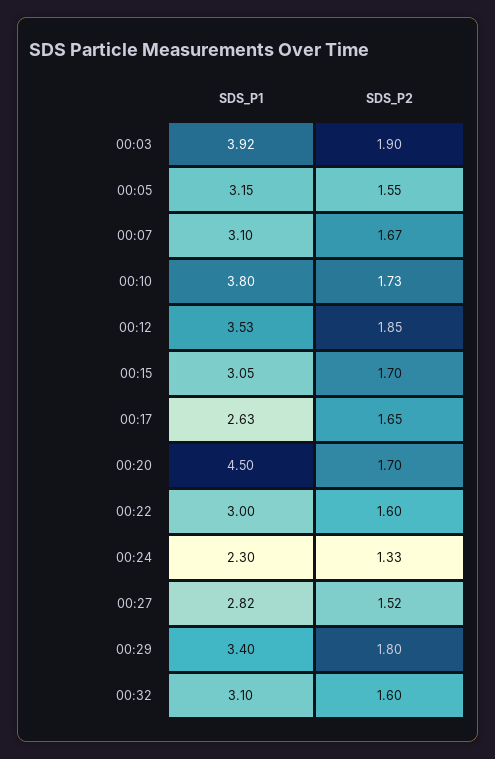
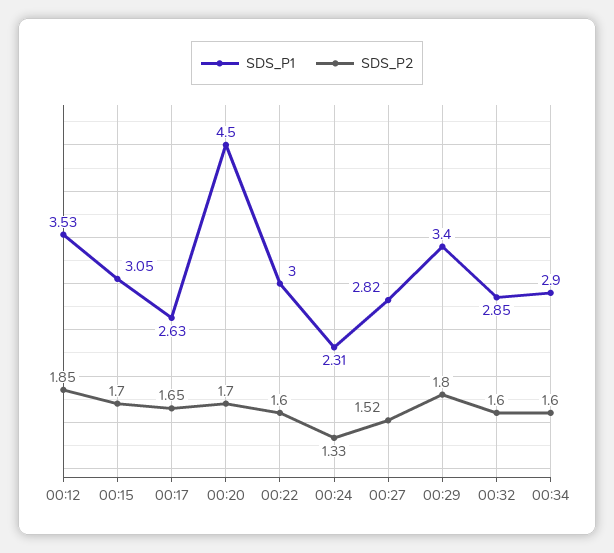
SDS_P1, 00:03: 3.92 -> none
SDS_P2, 00:03: 1.9 -> none
SDS_P1, 00:05: 3.15 -> none
SDS_P2, 00:05: 1.55 -> none
SDS_P1, 00:07: 3.1 -> none
SDS_P2, 00:07: 1.67 -> none
SDS_P1, 00:10: 3.8 -> none
SDS_P2, 00:10: 1.73 -> none
SDS_P1, 00:24: 2.3 -> 2.31
SDS_P1, 00:32: 3.1 -> 2.85
SDS_P1, 00:34: none -> 2.9
SDS_P2, 00:34: none -> 1.6

